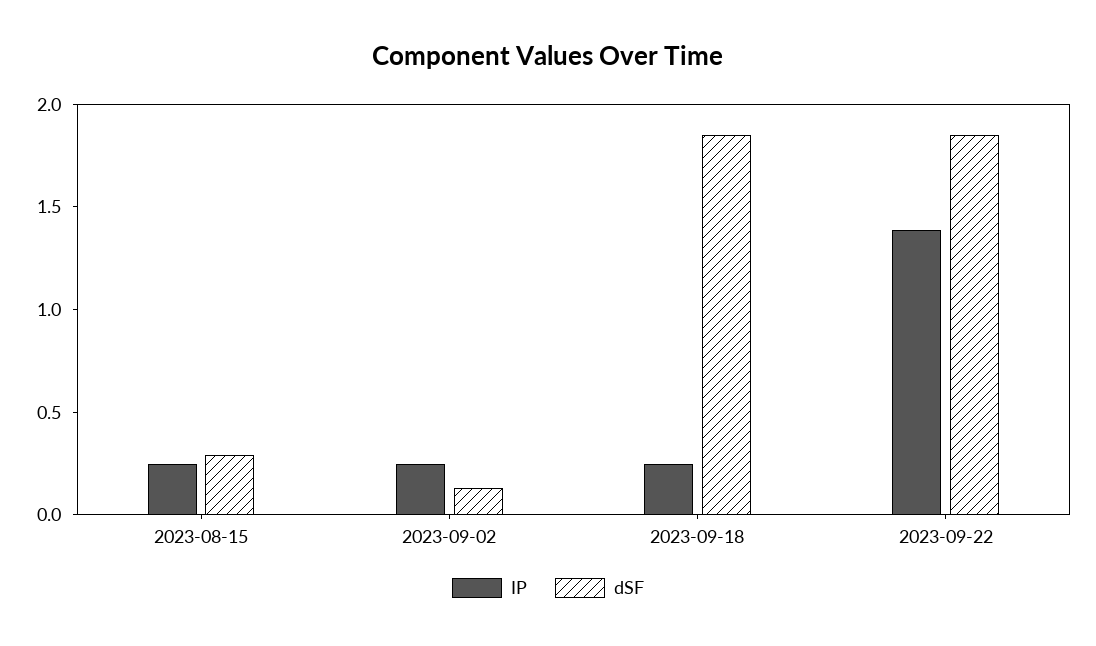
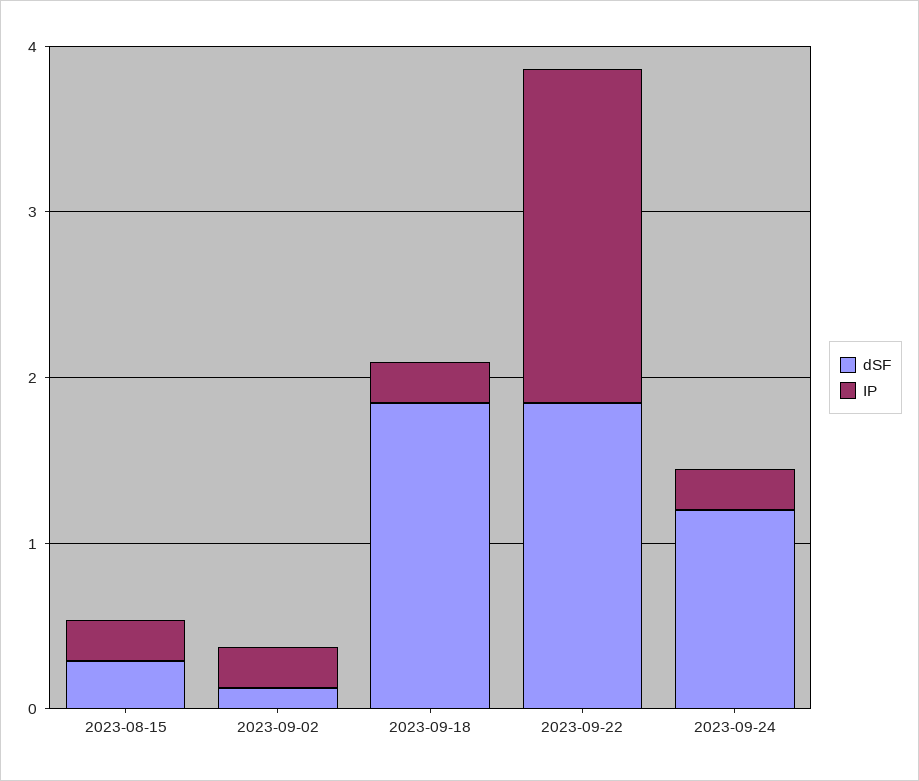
IP, 2023-09-22: 1.4 -> 2
dSF, 2023-09-24: none -> 1.2
IP, 2023-09-24: none -> 0.2

